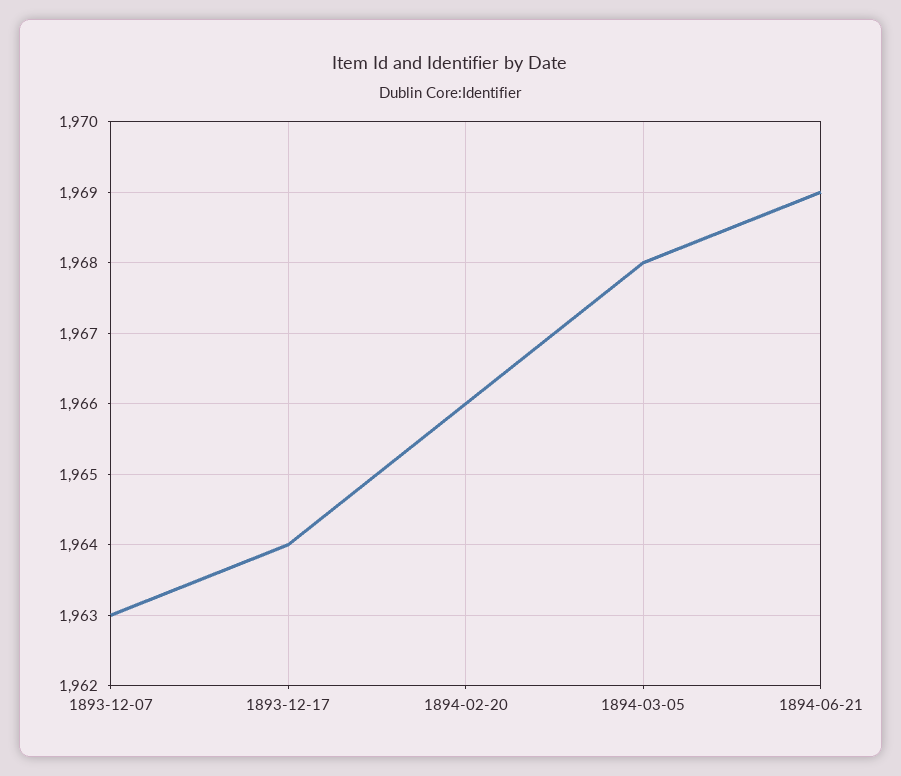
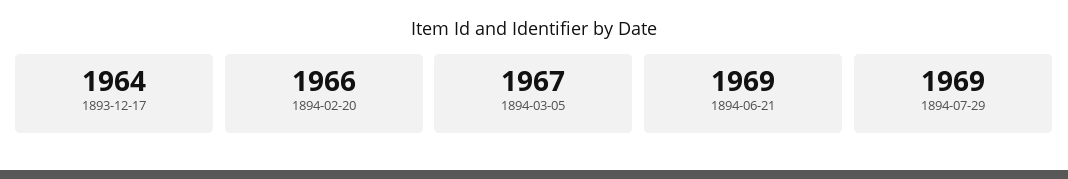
1893-12-07: 1963 -> none
1894-03-05: 1968 -> 1967
1894-07-29: none -> 1969

